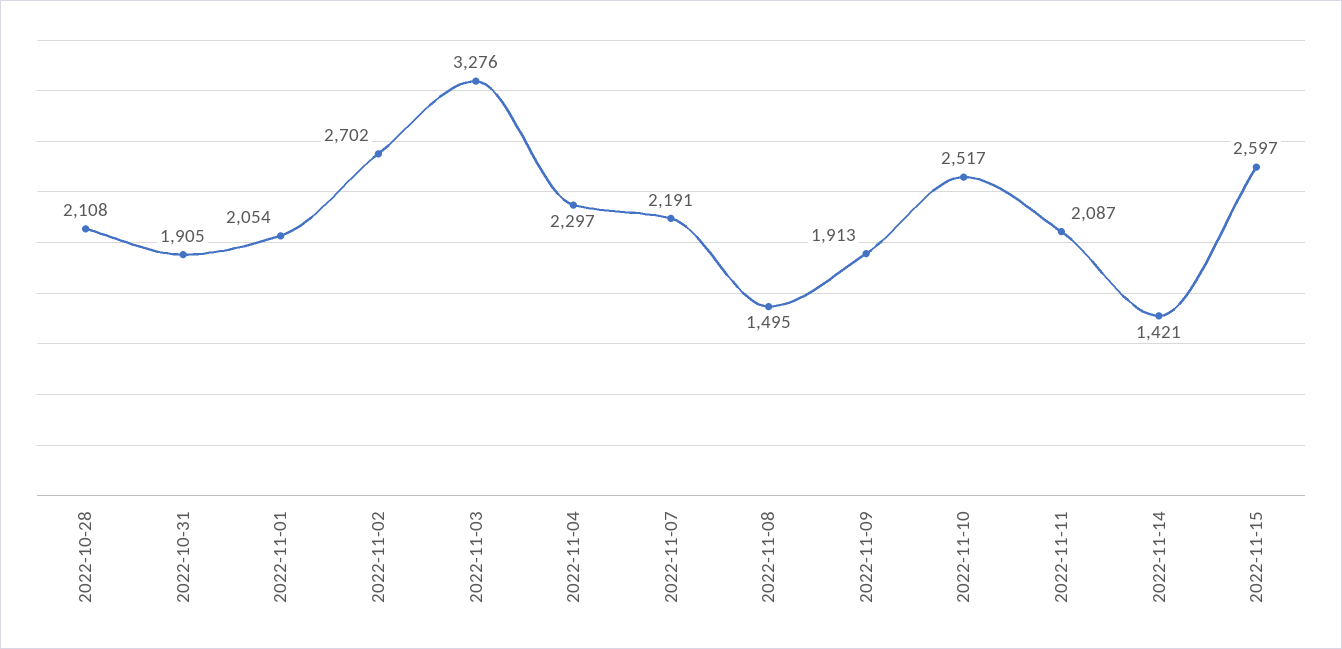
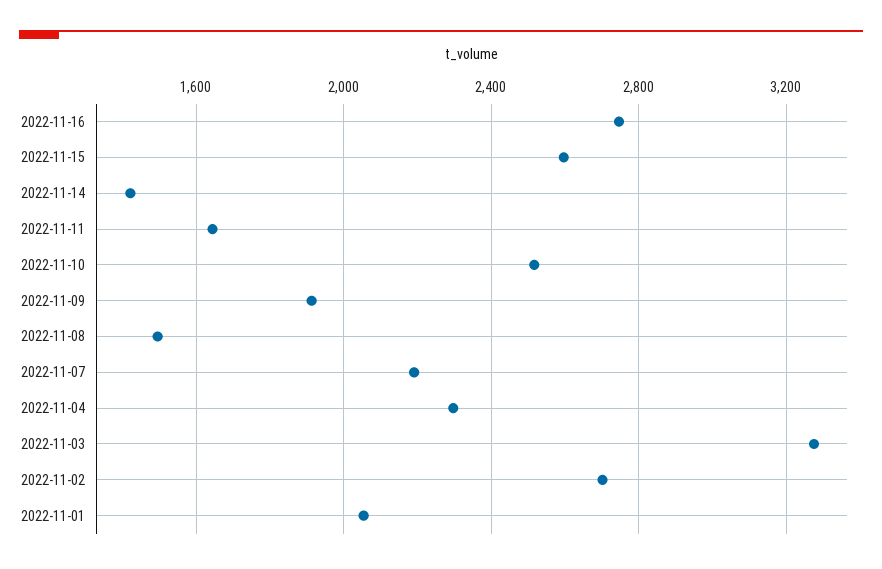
2022-10-28: 2108 -> none
2022-10-31: 1905 -> none
2022-11-11: 2087 -> 1650
2022-11-16: none -> 2750

